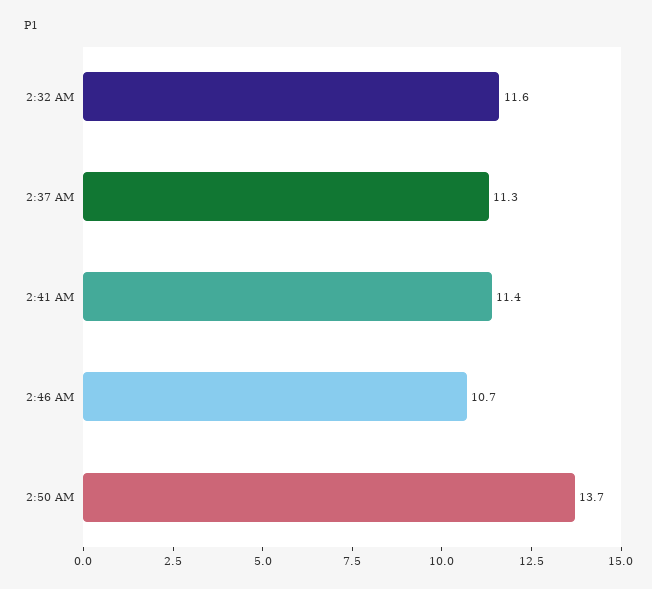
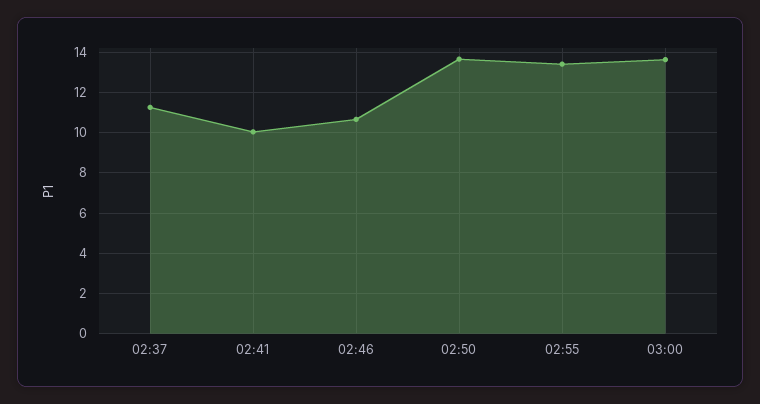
2:32 AM: 11.6 -> none
2:41 AM: 11.4 -> 10
02:55: none -> 13.5
03:00: none -> 13.5

